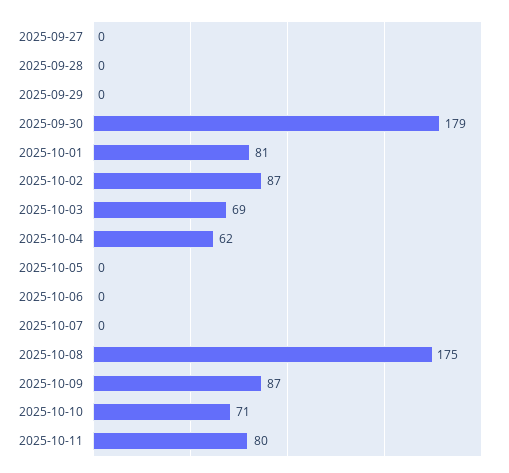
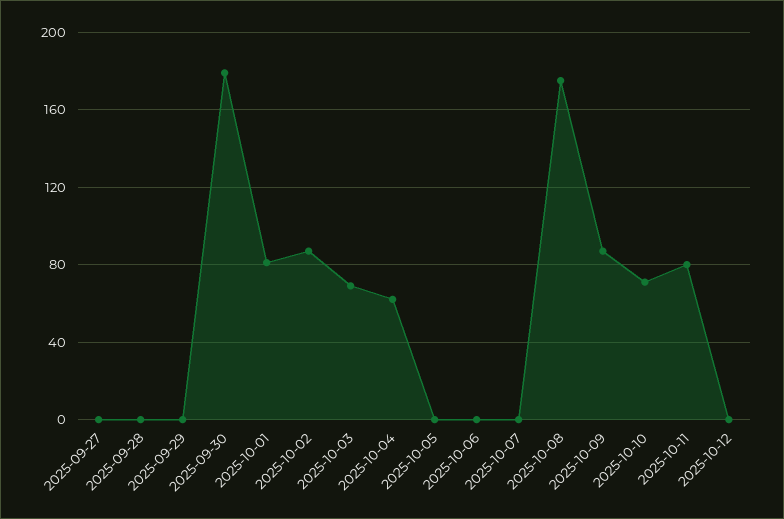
2025-10-12: none -> 0

